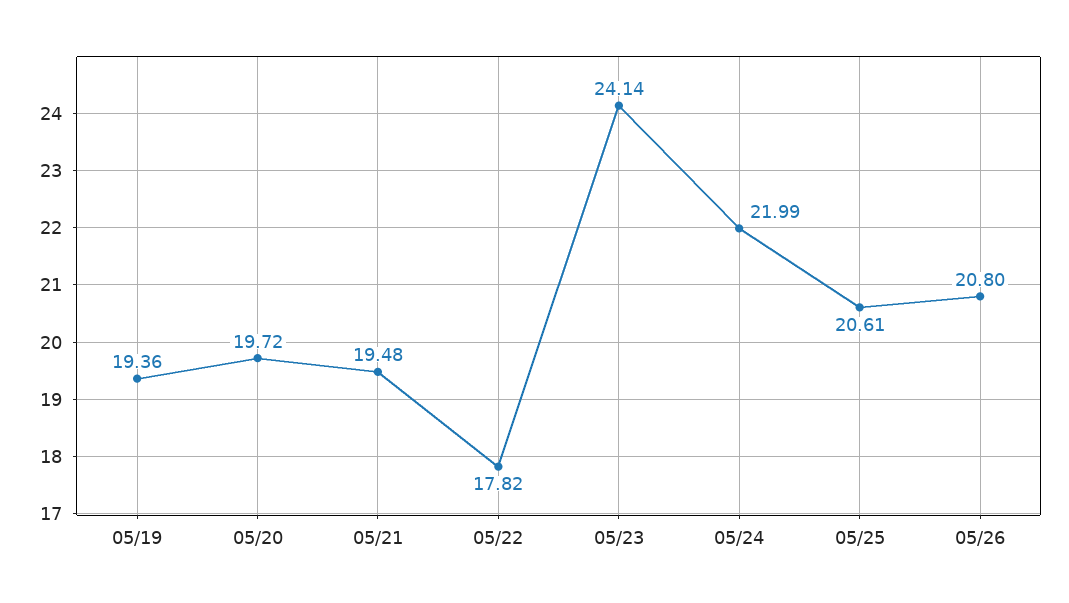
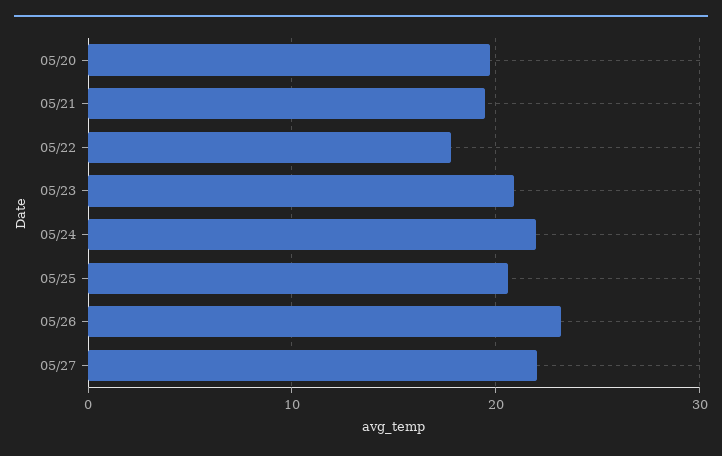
05/19: 19.36 -> none
05/23: 24.14 -> 21
05/26: 20.8 -> 23
05/27: none -> 22

